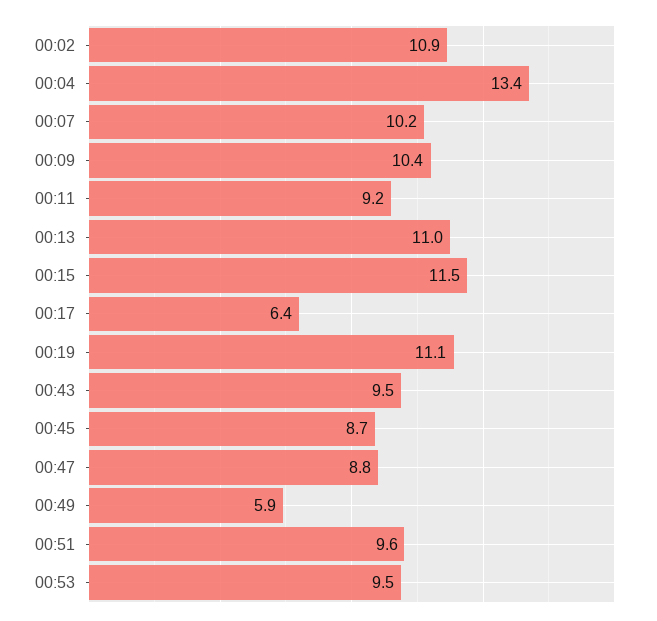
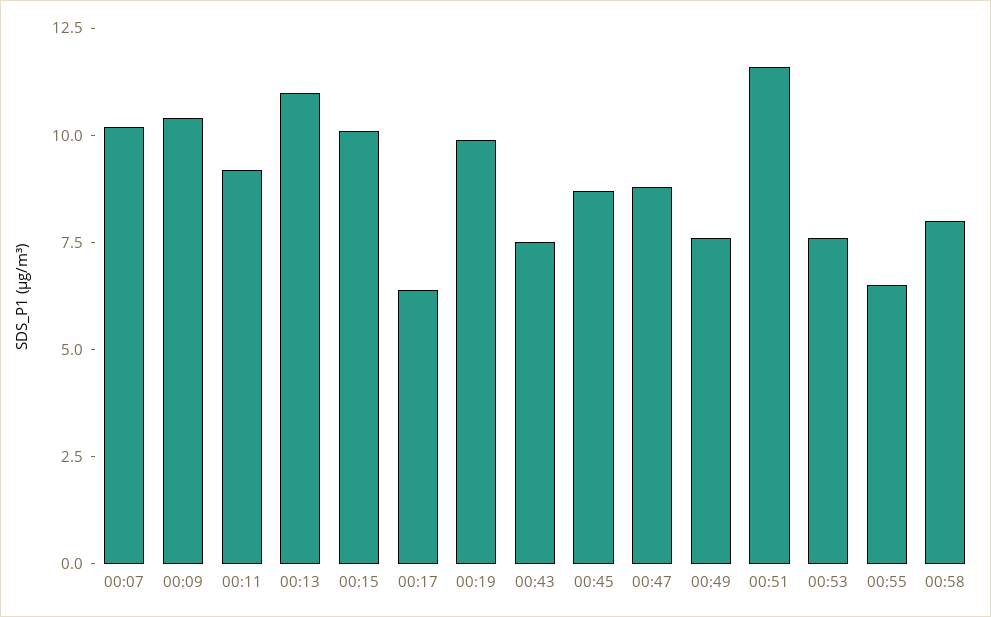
00:02: 10.9 -> none
00:04: 13.4 -> none
00:15: 11.5 -> 10
00:19: 11.1 -> 10
00:43: 9.5 -> 7.5
00:49: 5.9 -> 7.5
00:51: 9.6 -> 11.5
00:53: 9.5 -> 7.5
00:55: none -> 6.5
00:58: none -> 8

